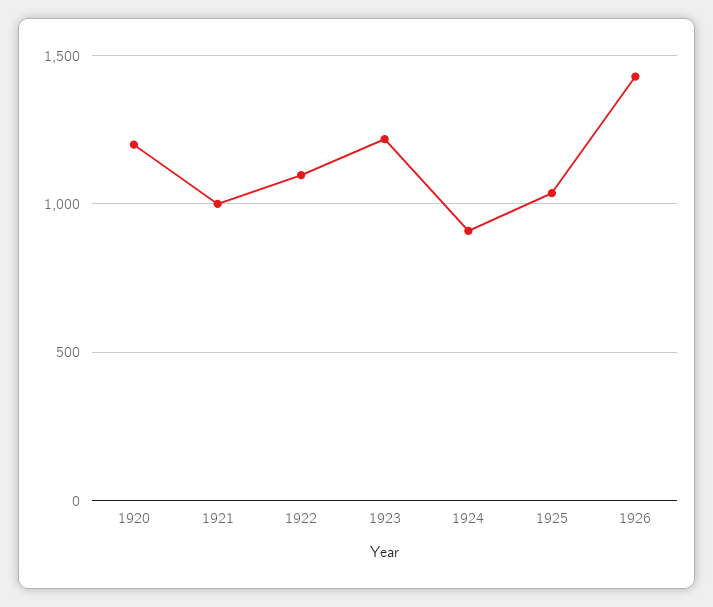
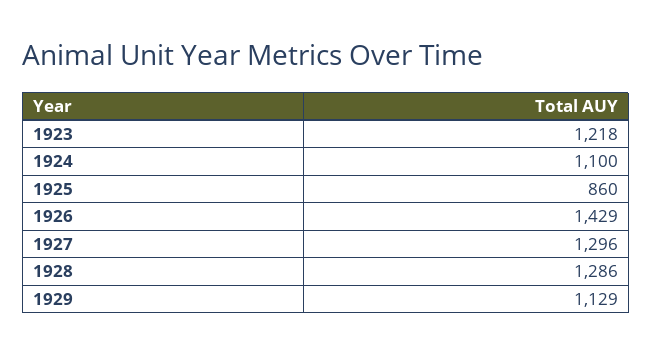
1920: 1200 -> none
1921: 1000 -> none
1922: 1100 -> none
1924: 900 -> 1100
1925: 1050 -> 860
1927: none -> 1296
1928: none -> 1286
1929: none -> 1129

